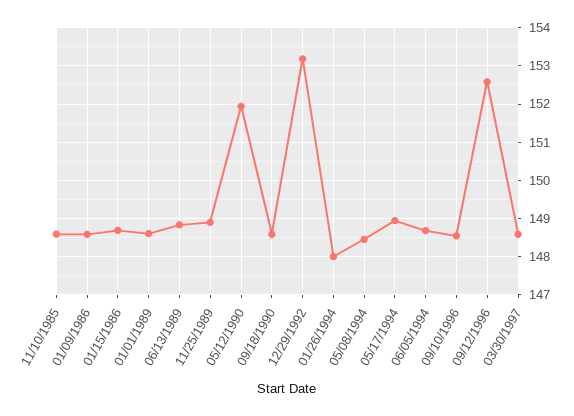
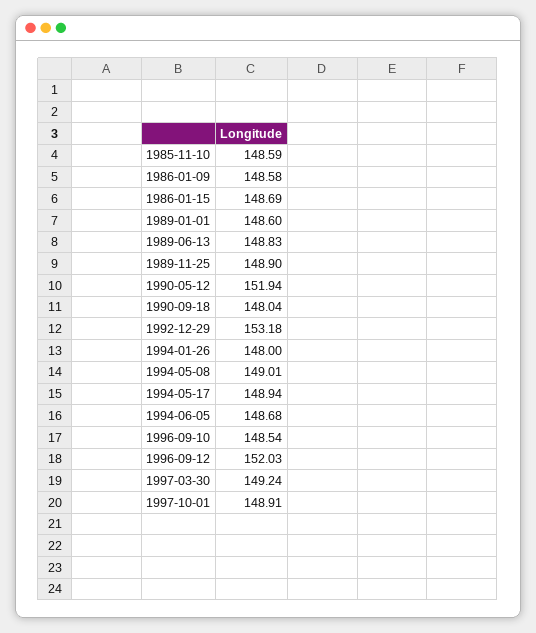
09/18/1990: 148.6 -> 148.04
05/08/1994: 148.4 -> 149.01
09/12/1996: 152.6 -> 152.03
03/30/1997: 148.6 -> 149.24
1997-10-01: none -> 148.91

